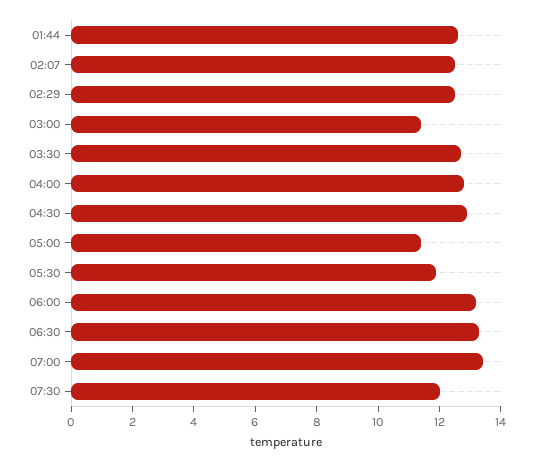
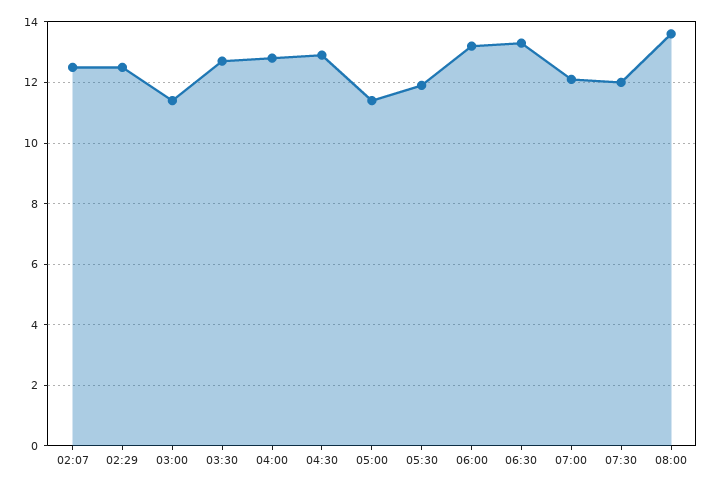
01:44: 12.5 -> none
07:00: 13.5 -> 12
08:00: none -> 13.5

